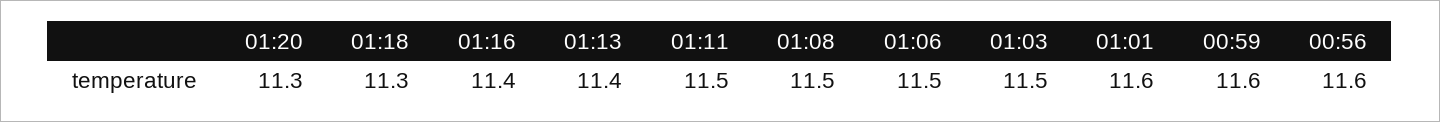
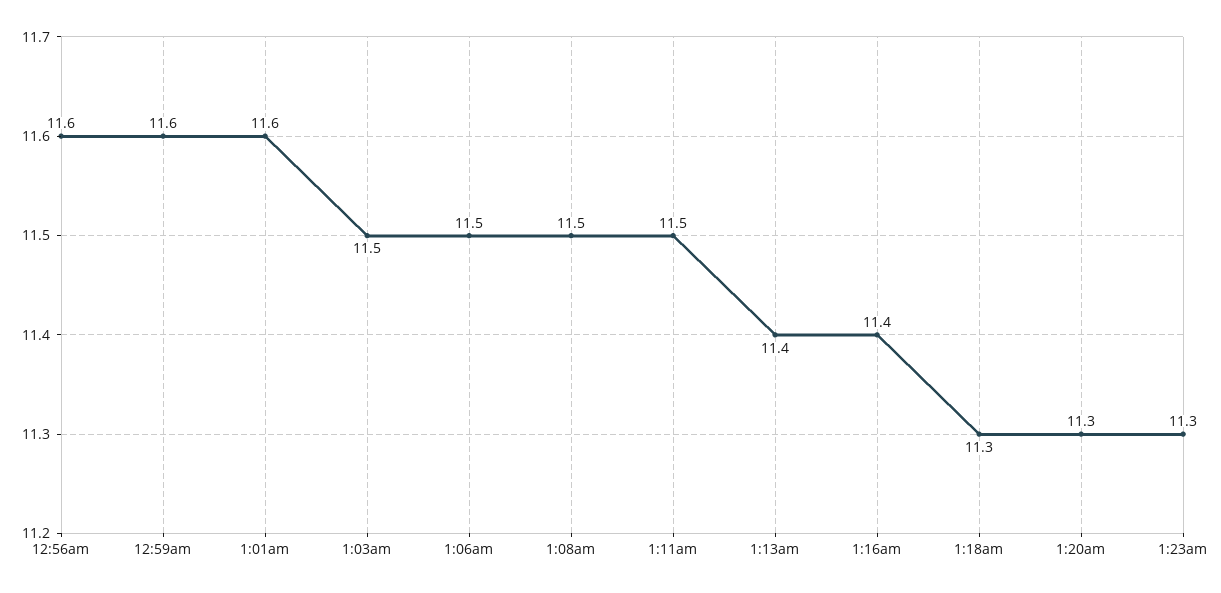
1:23am: none -> 11.3

